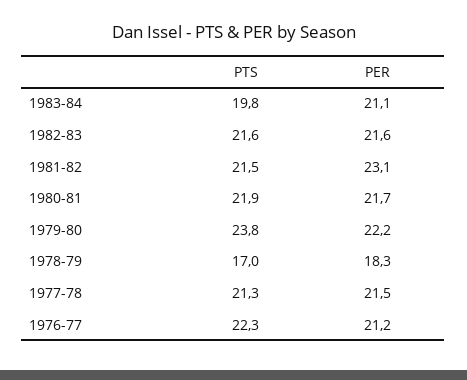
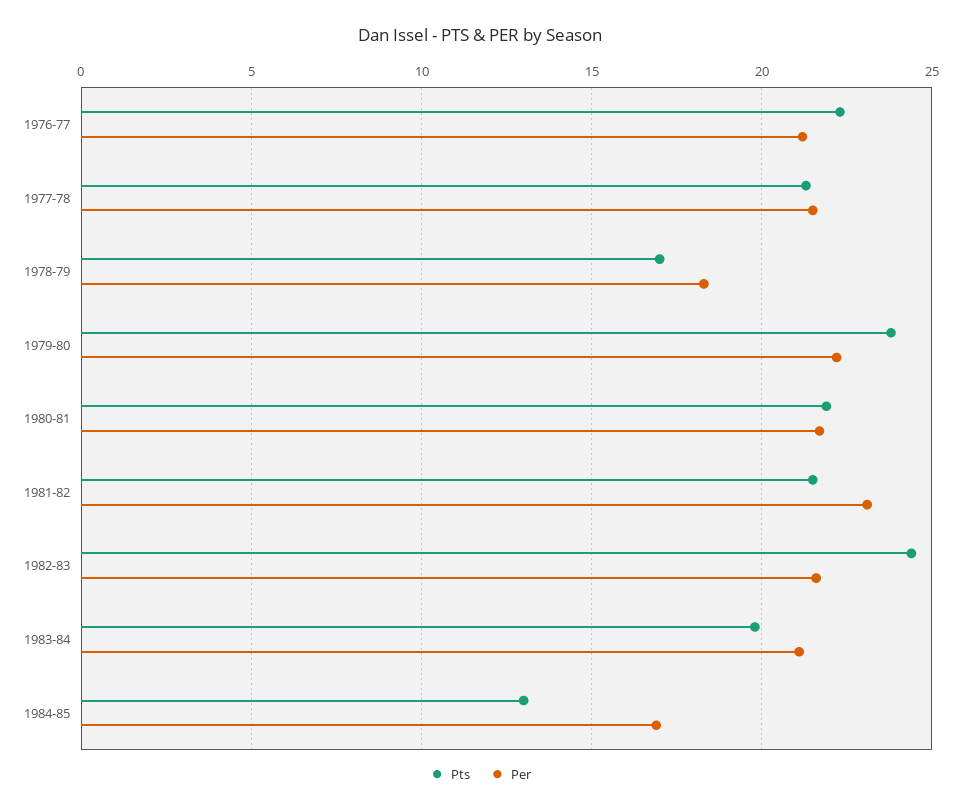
PTS, 1982-83: 21.6 -> 24.5
PTS, 1984-85: none -> 13
PER, 1984-85: none -> 17

